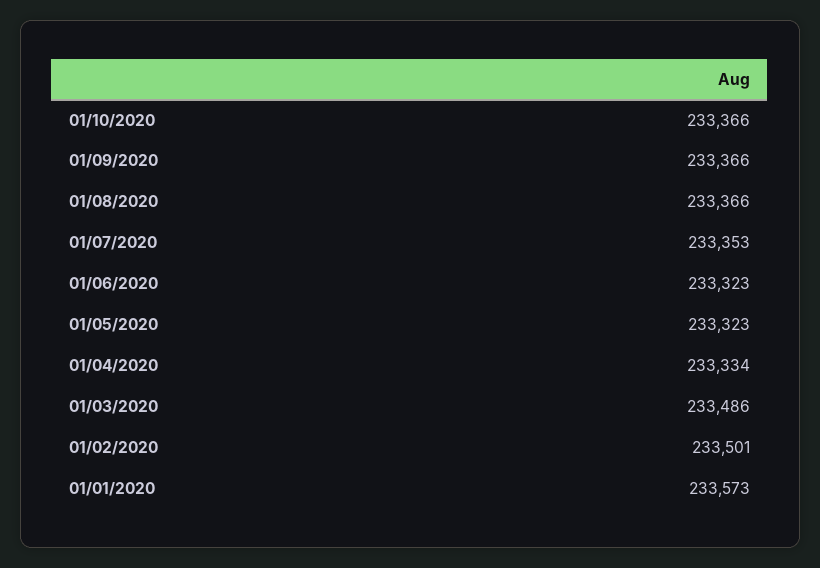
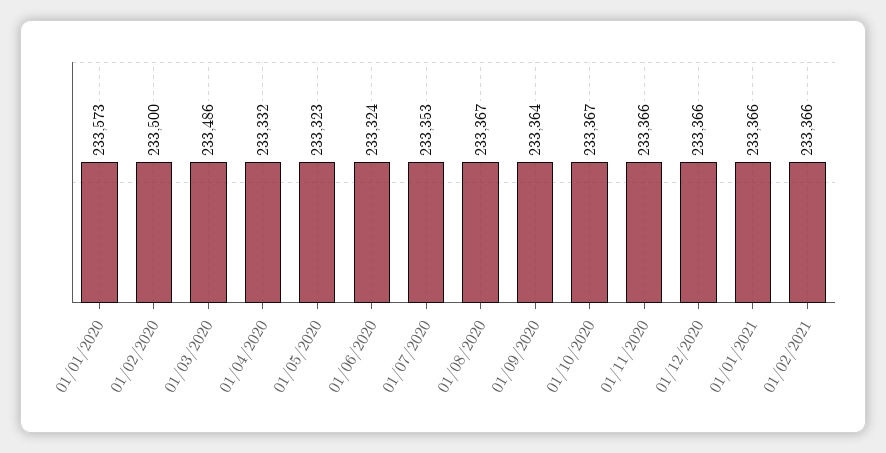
01/10/2020: 233366 -> 233367
01/09/2020: 233366 -> 233364
01/08/2020: 233366 -> 233367
01/06/2020: 233323 -> 233324
01/04/2020: 233334 -> 233332
01/02/2020: 233501 -> 233500
01/11/2020: none -> 233366
01/12/2020: none -> 233366
01/01/2021: none -> 233366
01/02/2021: none -> 233366

